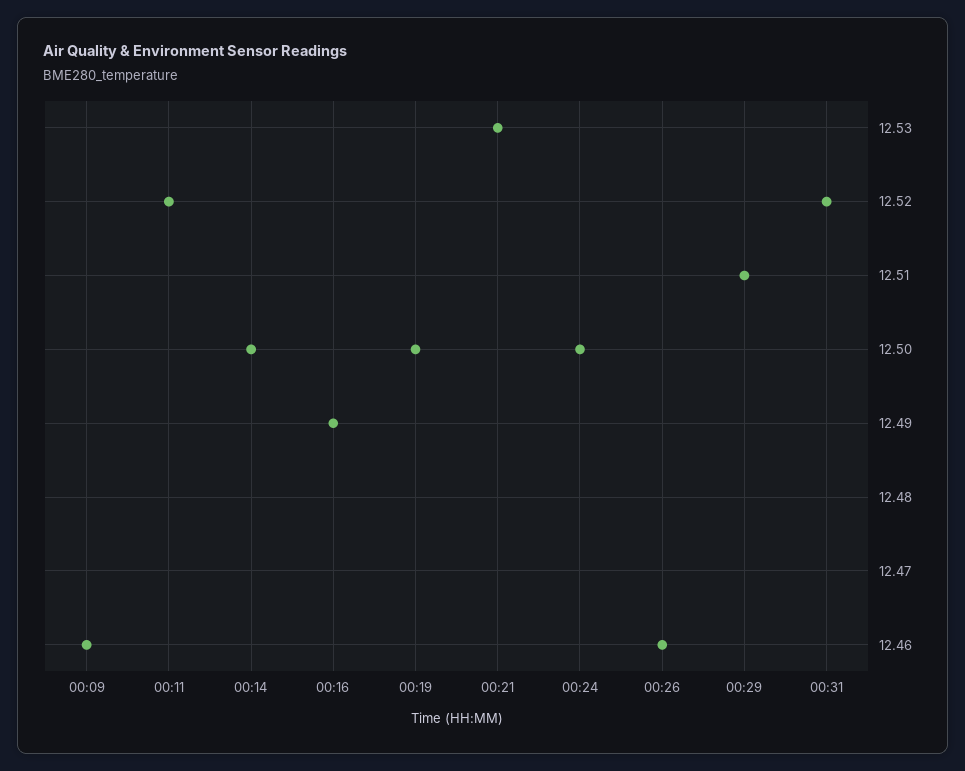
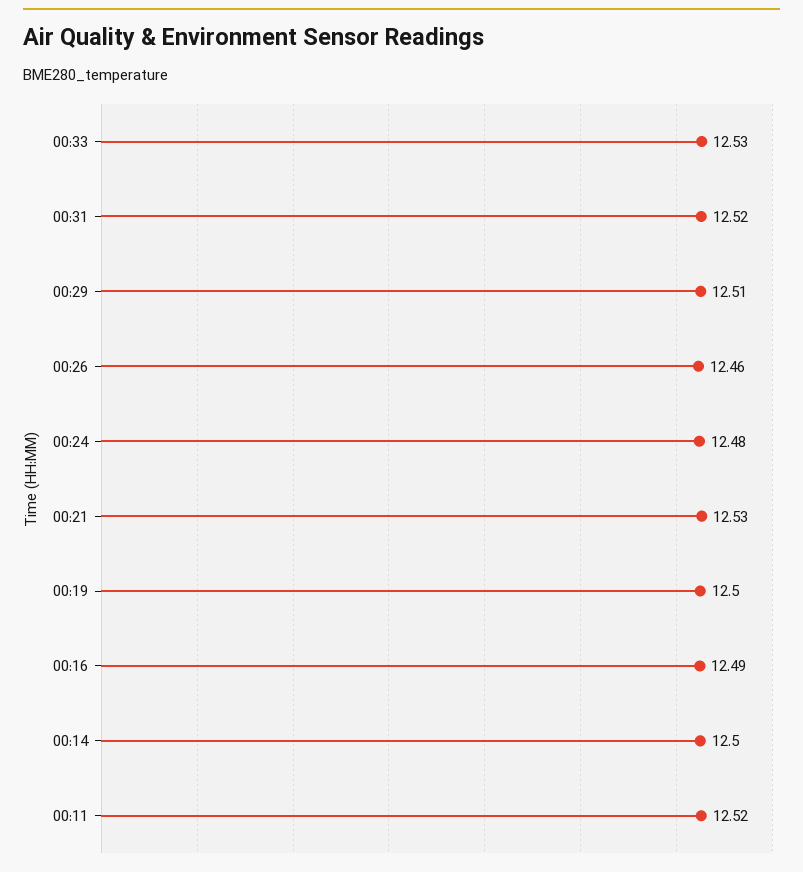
00:09: 12.46 -> none
00:24: 12.5 -> 12.48
00:33: none -> 12.53

